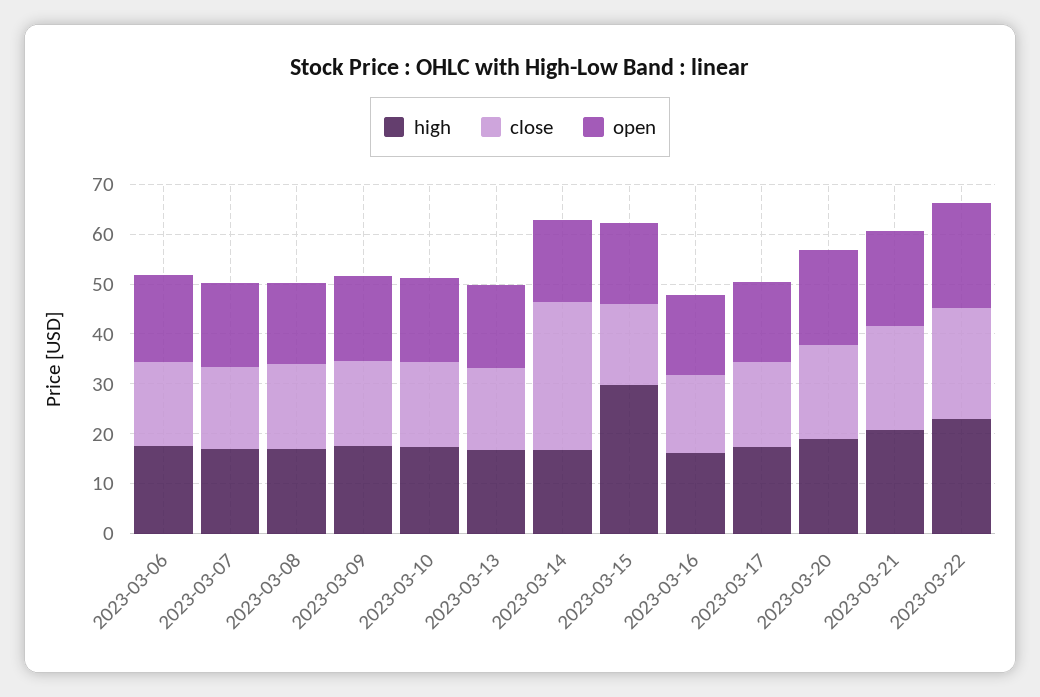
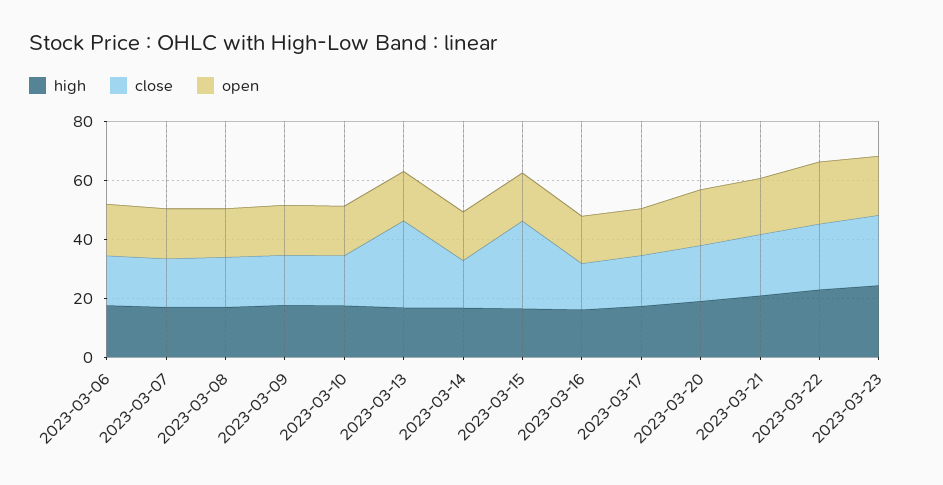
close, 2023-03-13: 16 -> 30
close, 2023-03-14: 30 -> 15
high, 2023-03-15: 30 -> 15
close, 2023-03-15: 16 -> 30
high, 2023-03-23: none -> 25
close, 2023-03-23: none -> 25
open, 2023-03-23: none -> 20

